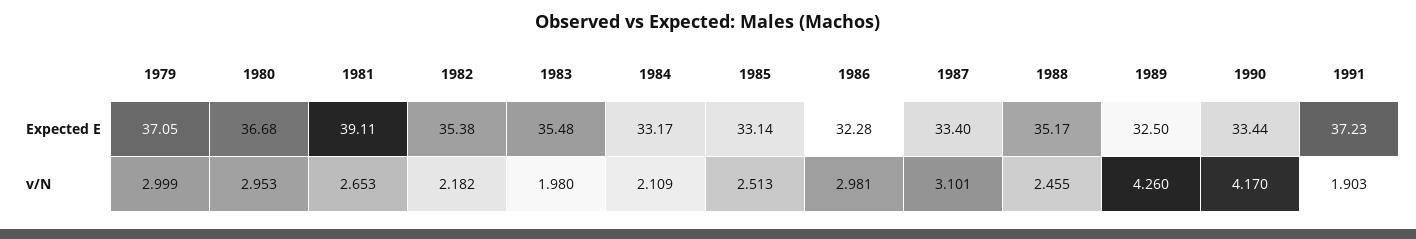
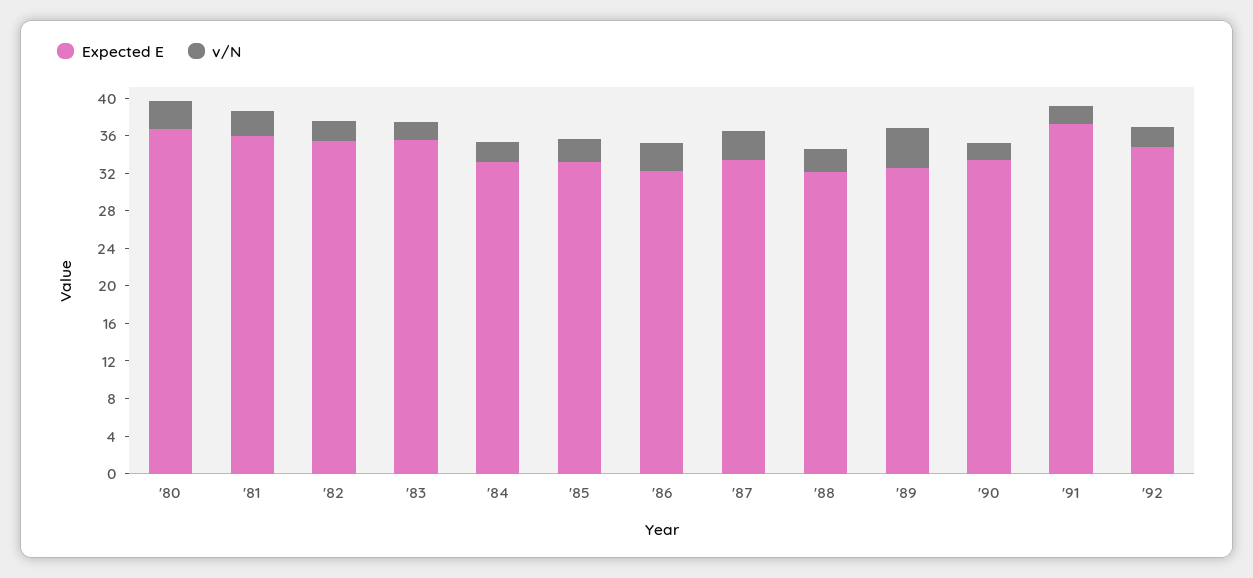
Expected E, 1979: 37.05 -> none
Expected E, 1981: 39.11 -> 36
Expected E, 1988: 35.17 -> 32
v/N, 1979: 2.999 -> none
v/N, 1990: 4.17 -> 2
Expected E, '92: none -> 35
v/N, '92: none -> 2

